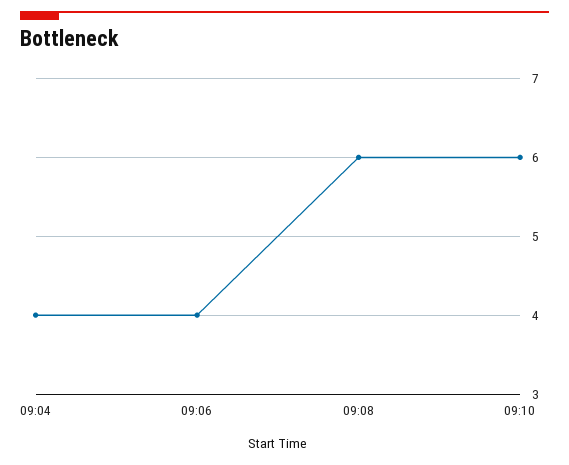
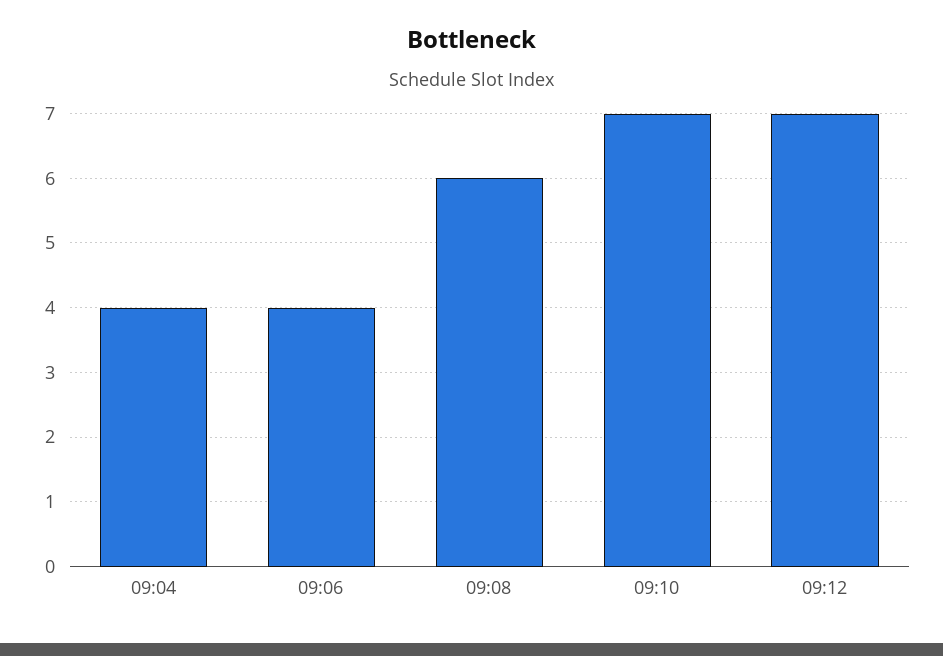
09:10: 6 -> 7
09:12: none -> 7

